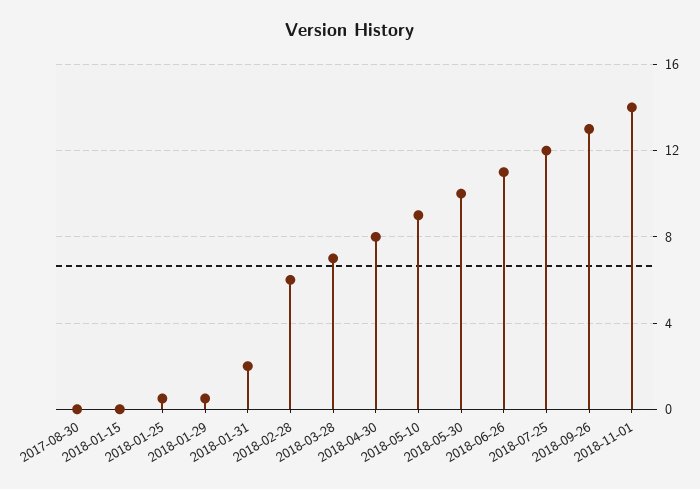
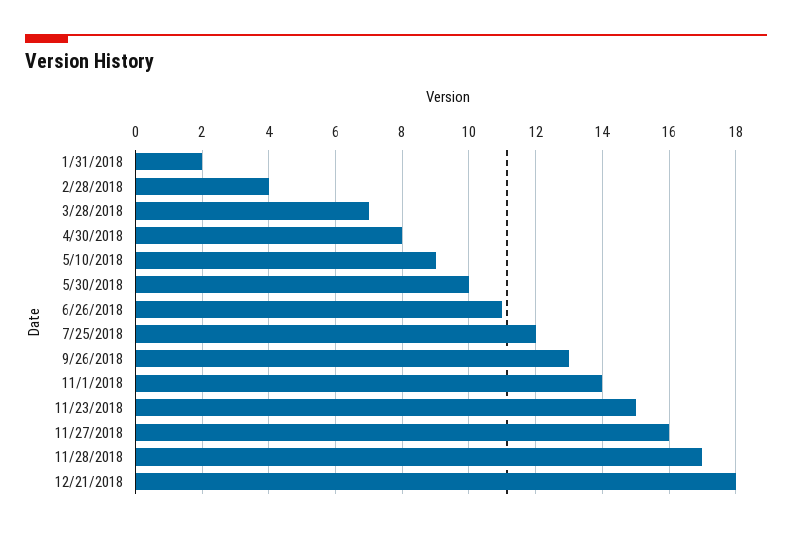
2017-08-30: 0 -> none
2018-01-15: 0 -> none
2018-01-25: 0.5 -> none
2018-01-29: 0.5 -> none
2018-02-28: 6 -> 4
11/23/2018: none -> 15
11/27/2018: none -> 16
11/28/2018: none -> 17
12/21/2018: none -> 18

